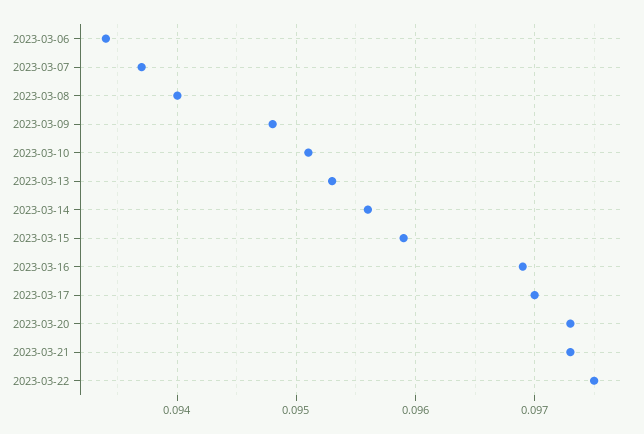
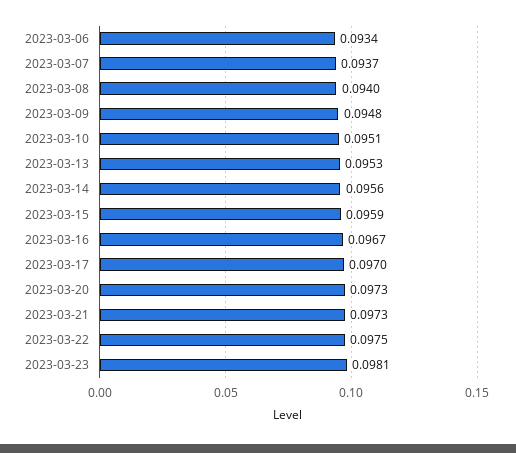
2023-03-16: 0.0969 -> 0.0967
2023-03-23: none -> 0.0981

